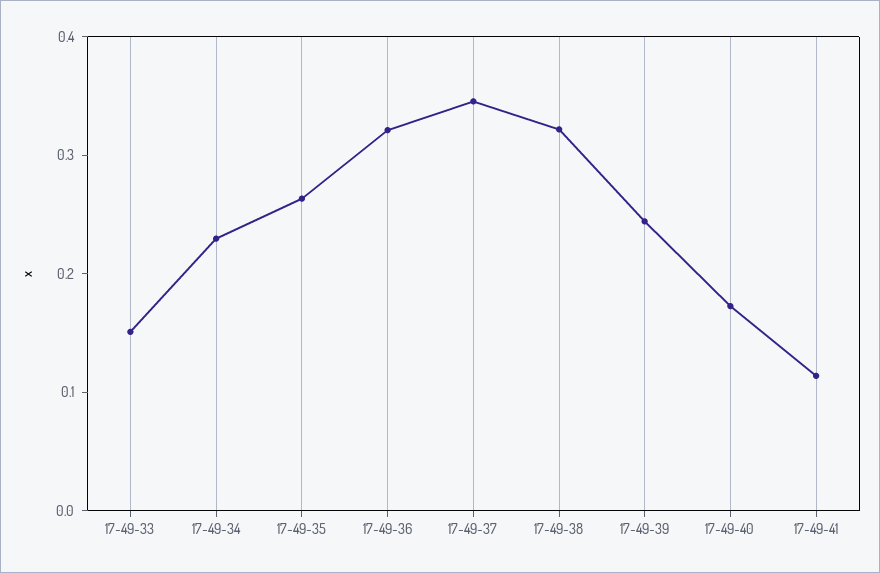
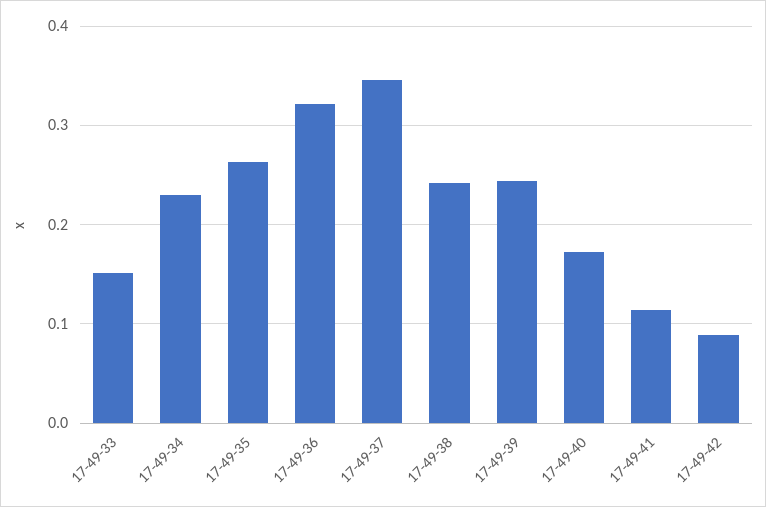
17-49-38: 0.32 -> 0.24
17-49-42: none -> 0.09

